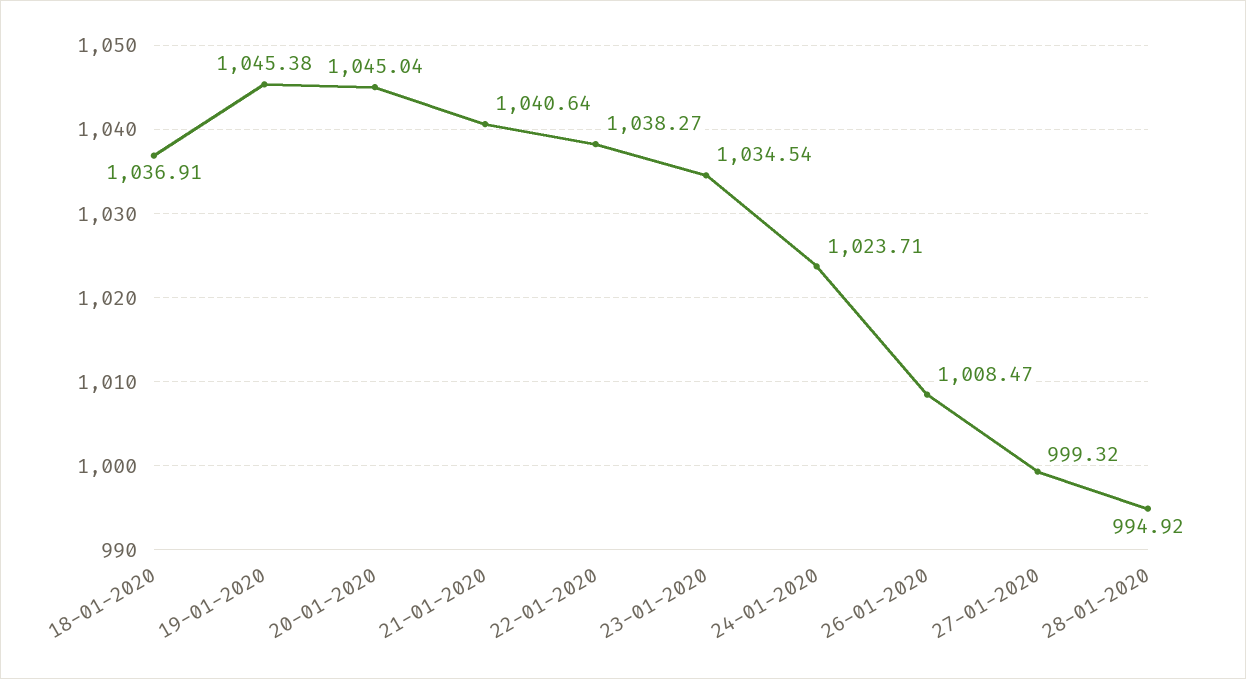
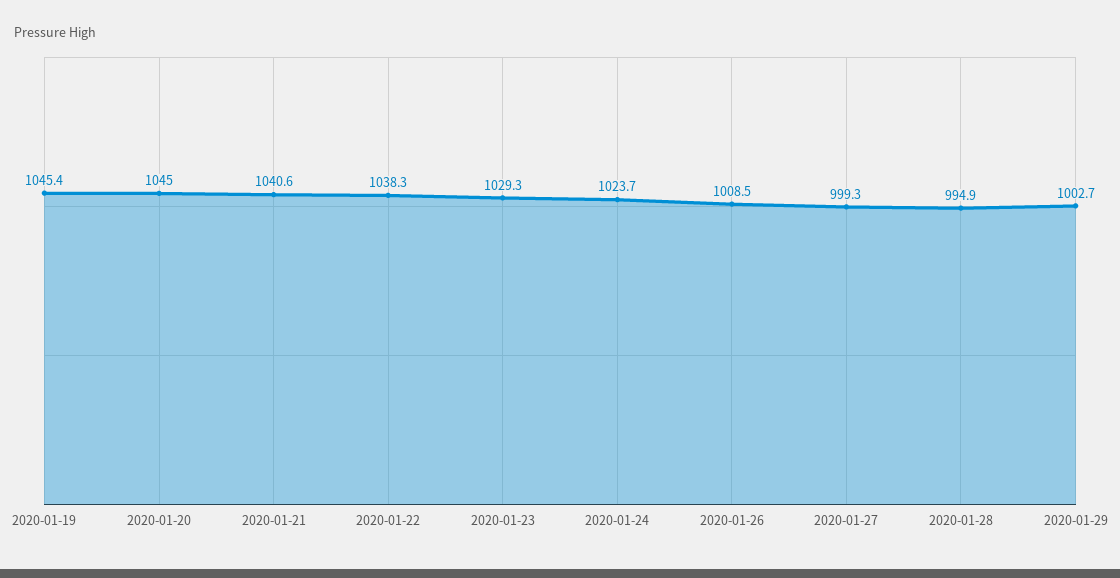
18-01-2020: 1036.91 -> none
23-01-2020: 1034.54 -> 1029.3
2020-01-29: none -> 1002.7

